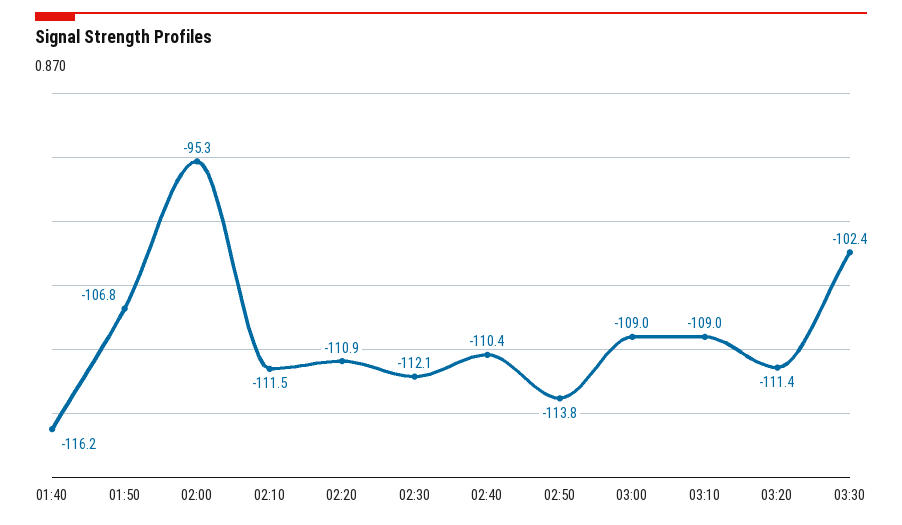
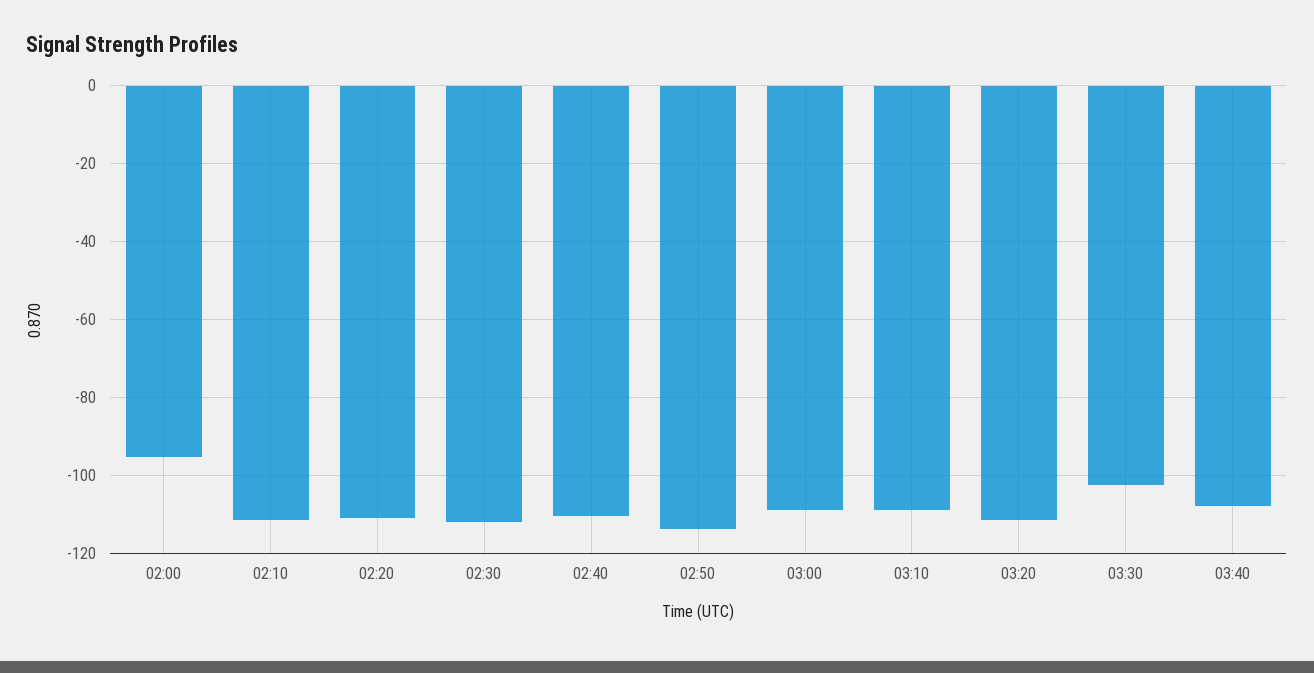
01:40: -116.2 -> none
01:50: -106.8 -> none
03:40: none -> -108

